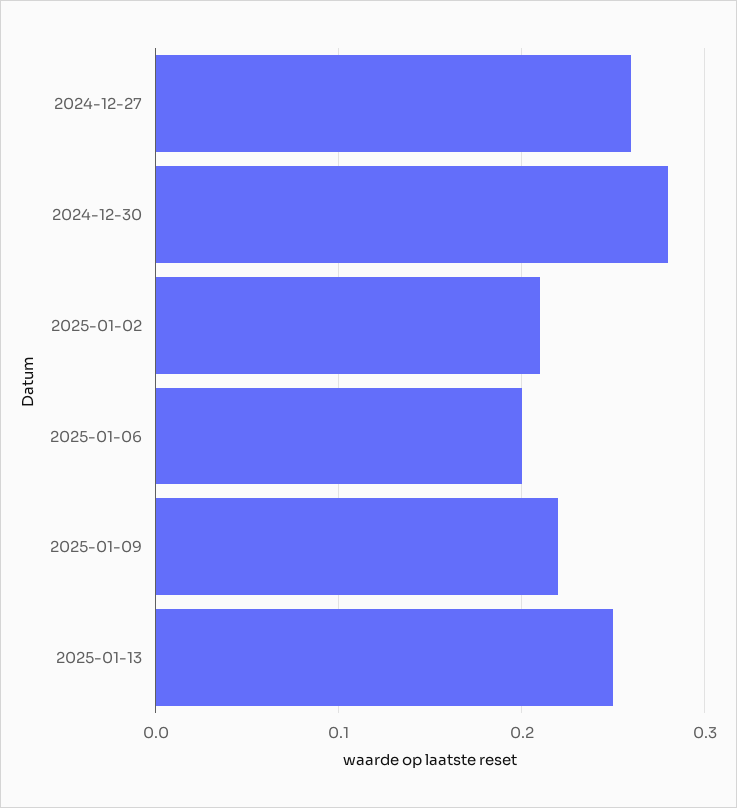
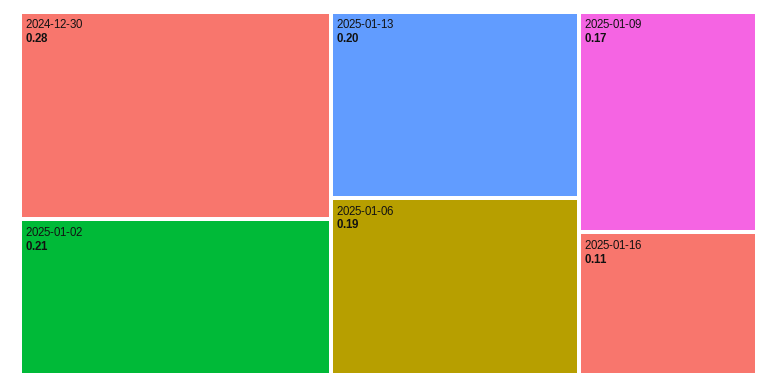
2024-12-27: 0.26 -> none
2025-01-06: 0.2 -> 0.19
2025-01-09: 0.22 -> 0.17
2025-01-13: 0.25 -> 0.2
2025-01-16: none -> 0.11

